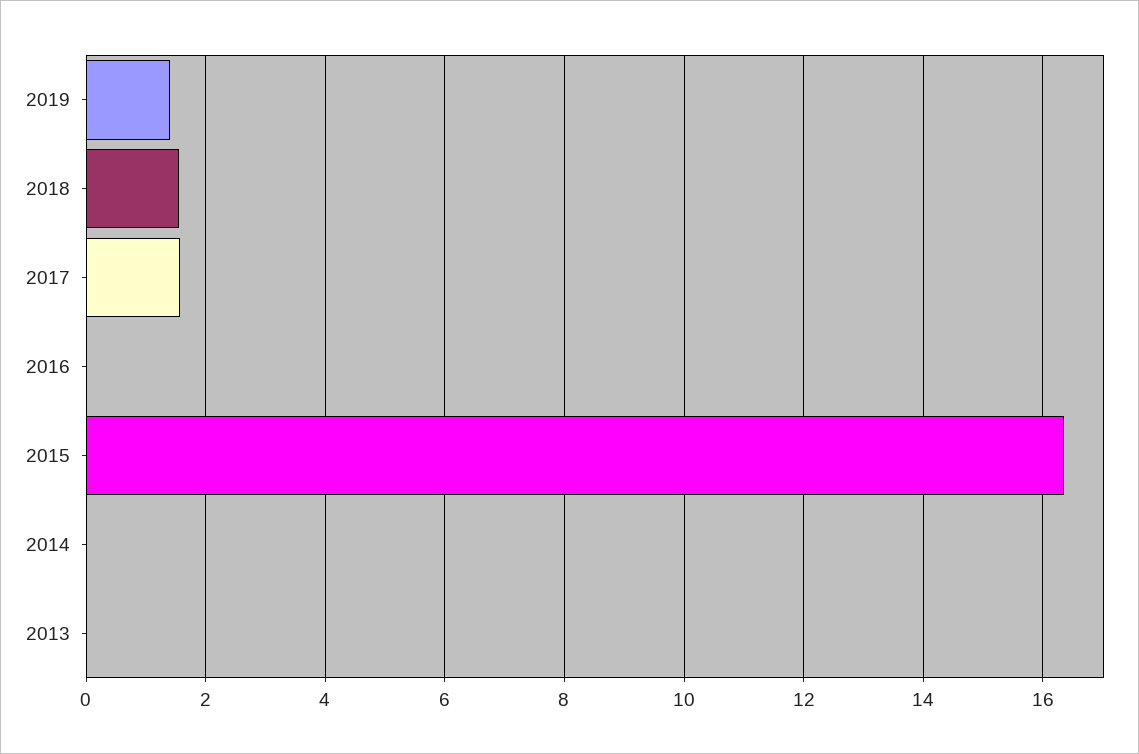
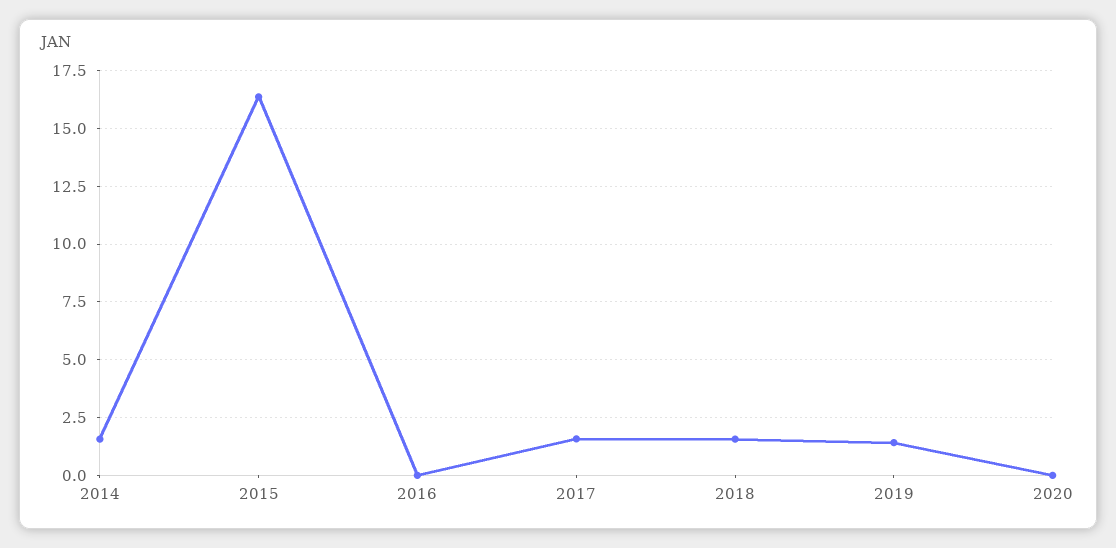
2014: 0 -> 1.5
2013: 0 -> none
2020: none -> 0

